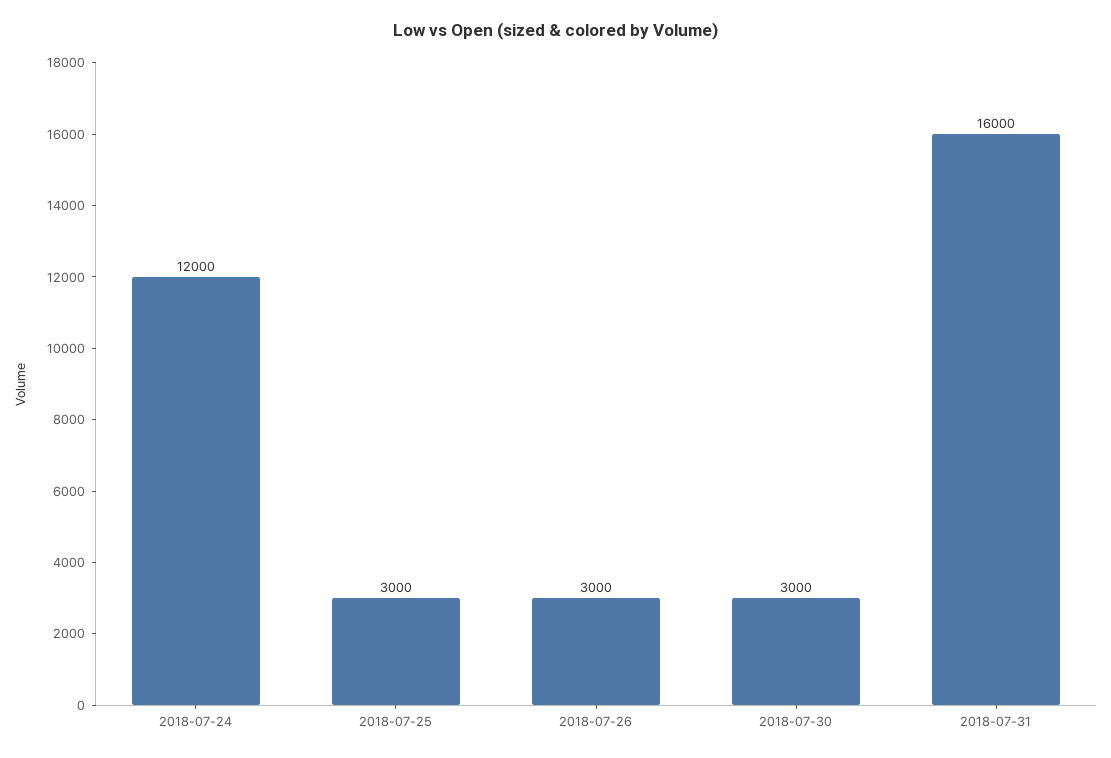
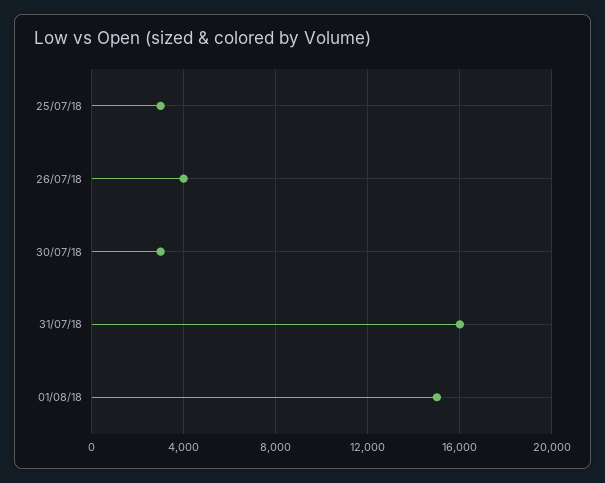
2018-07-24: 12000 -> none
2018-07-26: 3000 -> 4000
01/08/18: none -> 15000

